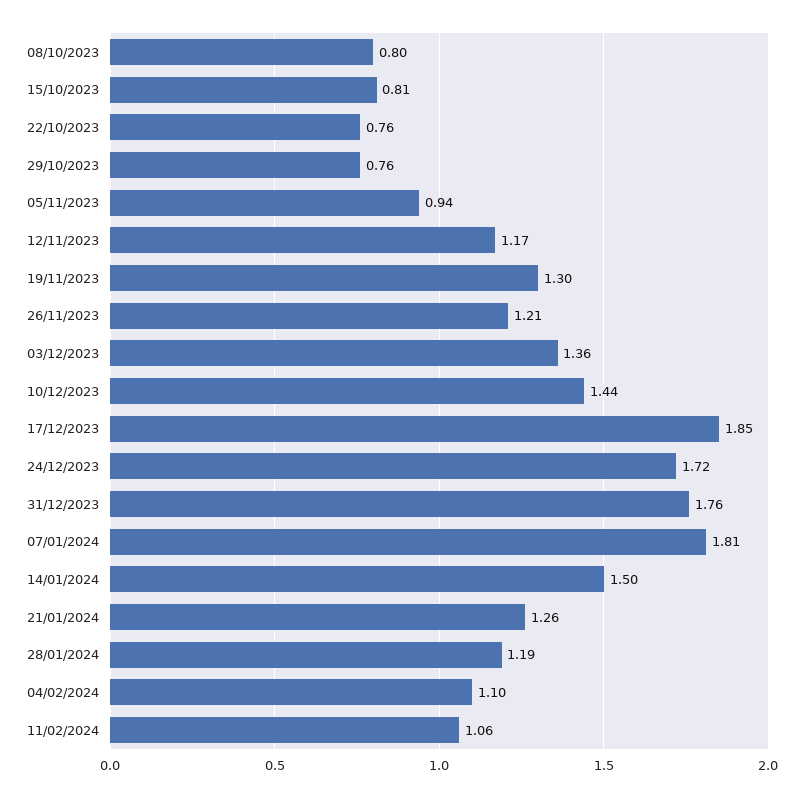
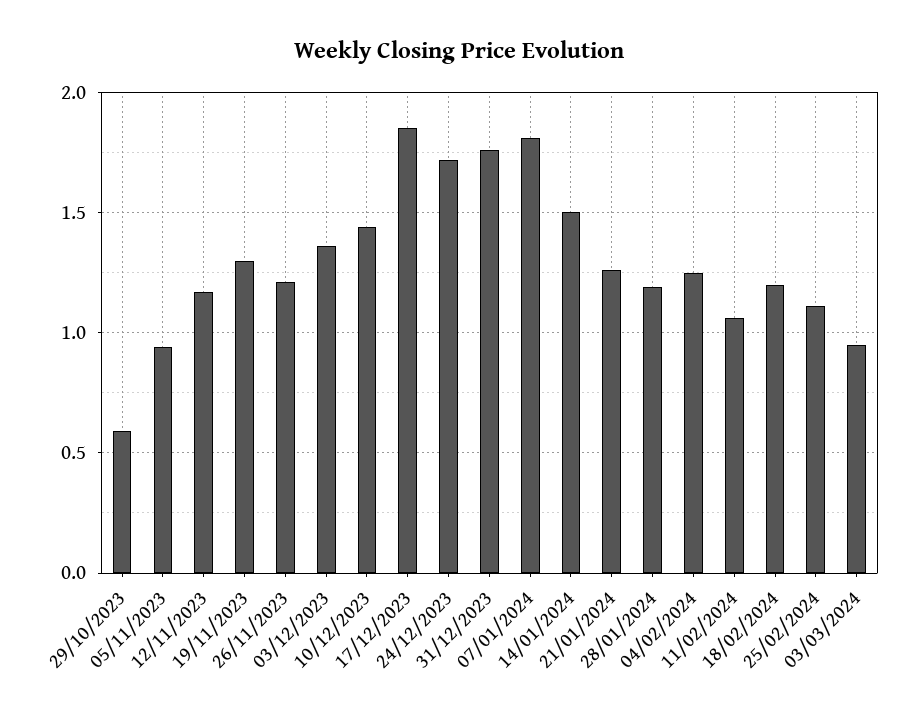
08/10/2023: 0.8 -> none
15/10/2023: 0.81 -> none
22/10/2023: 0.76 -> none
29/10/2023: 0.76 -> 0.6
04/02/2024: 1.1 -> 1.25
18/02/2024: none -> 1.2
25/02/2024: none -> 1.1
03/03/2024: none -> 0.95

